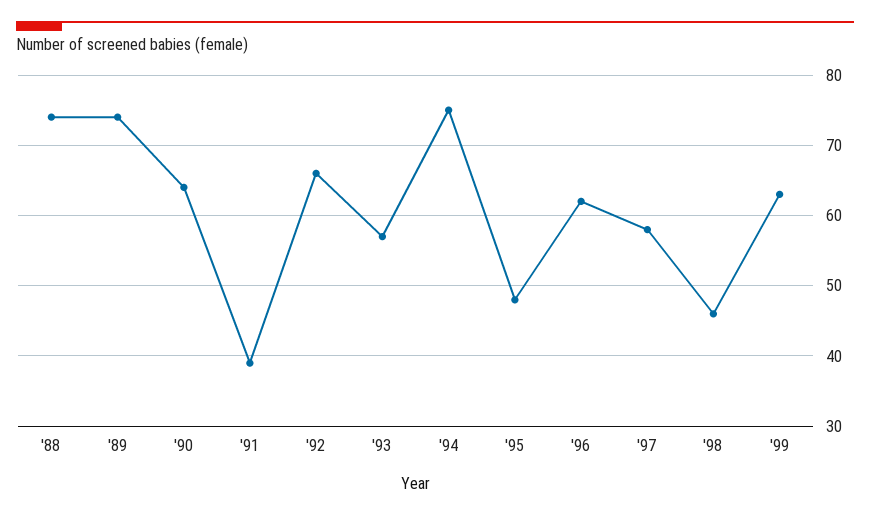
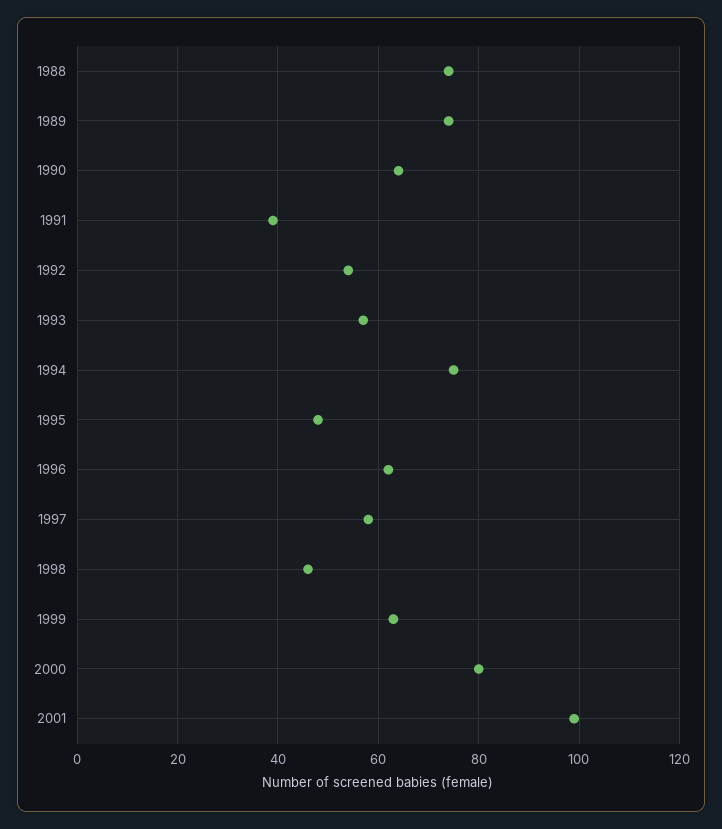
'92: 66 -> 55
2000: none -> 80
2001: none -> 100

